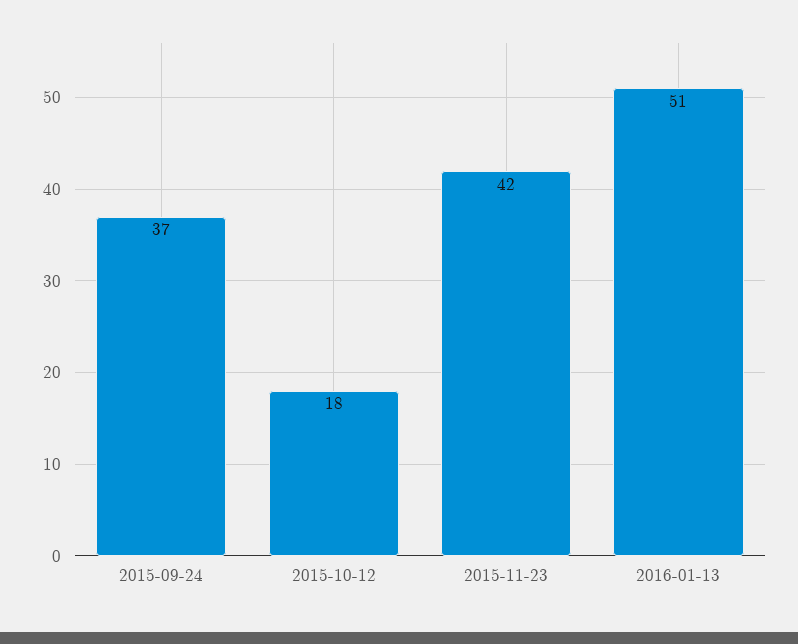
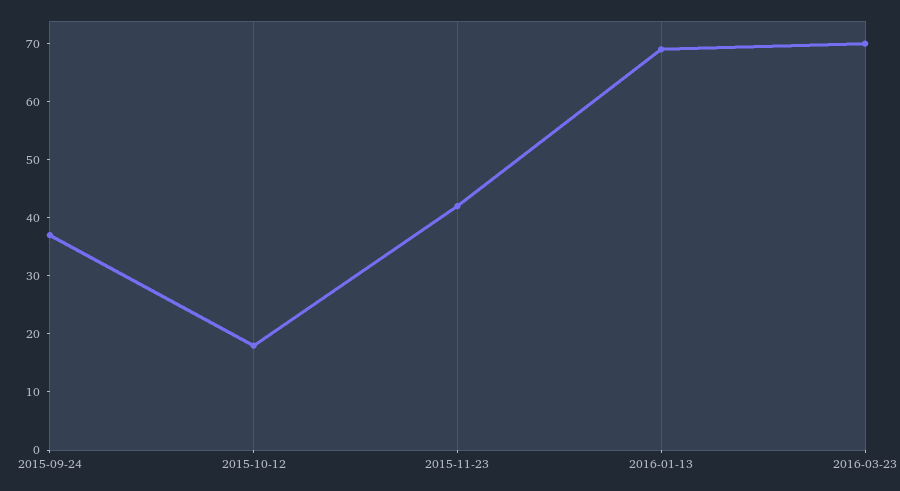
2016-01-13: 51 -> 70
2016-03-23: none -> 70

